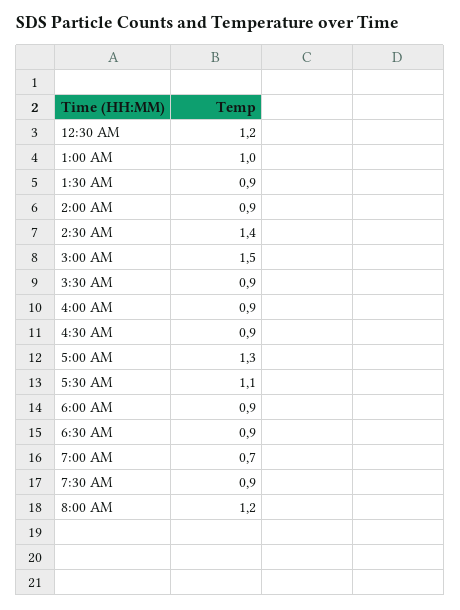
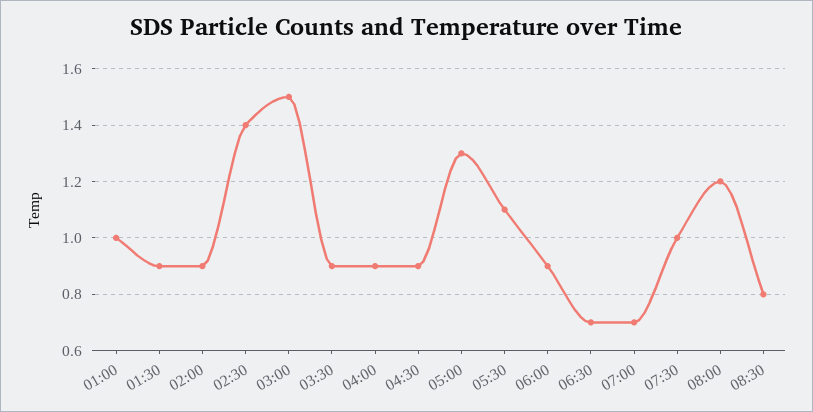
12:30 AM: 1.2 -> none
6:30 AM: 0.9 -> 0.7
7:30 AM: 0.9 -> 1
08:30: none -> 0.8

